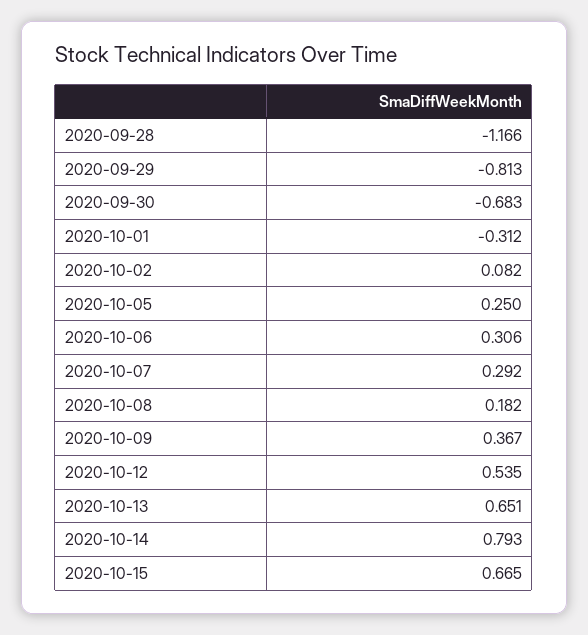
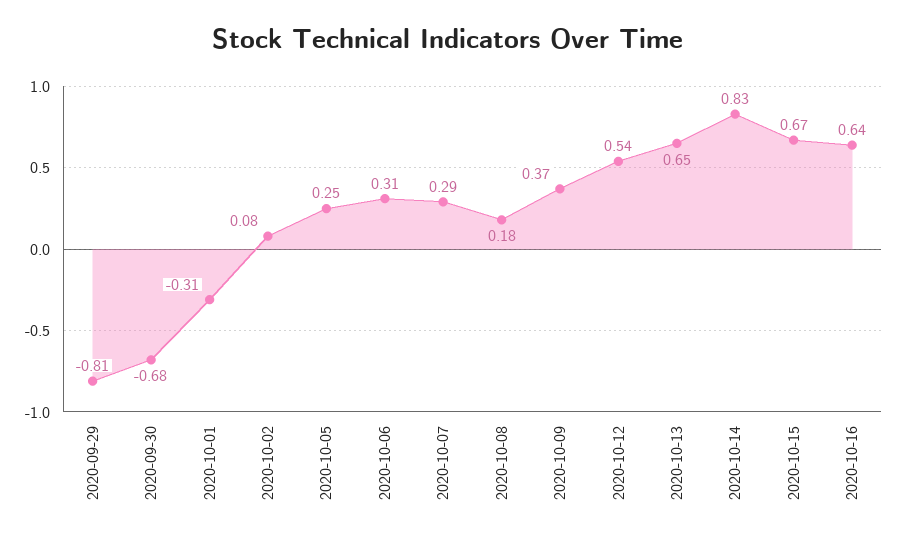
2020-09-28: -1.166 -> none
2020-10-14: 0.793 -> 0.83
2020-10-16: none -> 0.64

